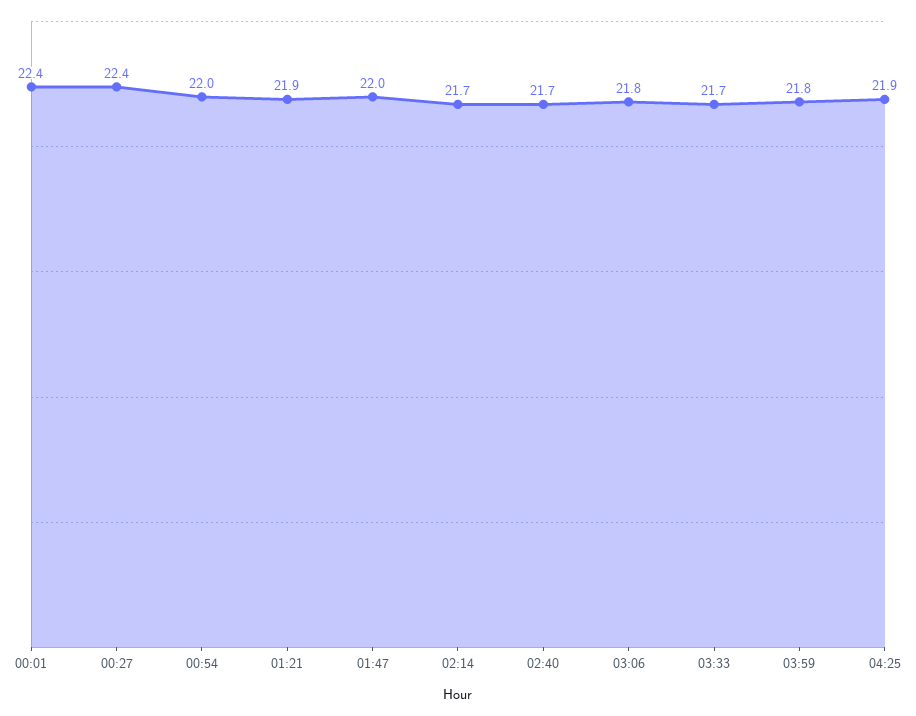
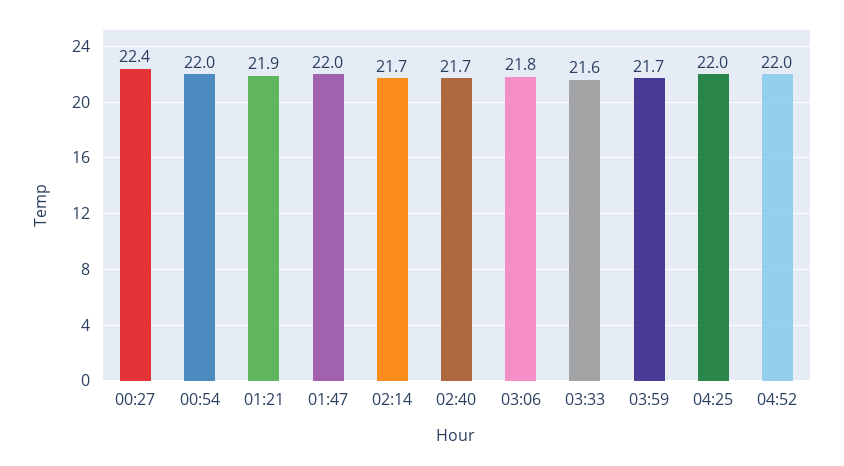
00:01: 22.4 -> none
03:33: 21.7 -> 21.6
03:59: 21.8 -> 21.7
04:25: 21.9 -> 22
04:52: none -> 22

